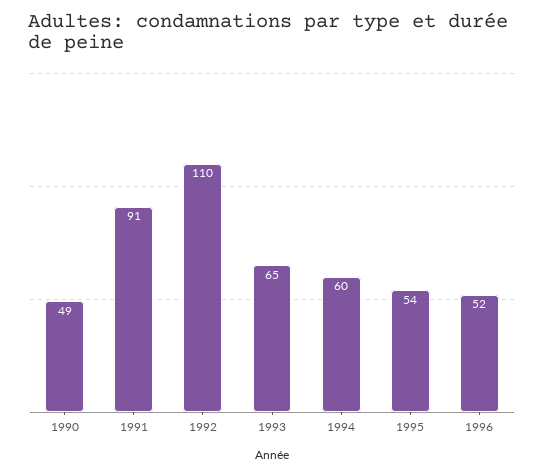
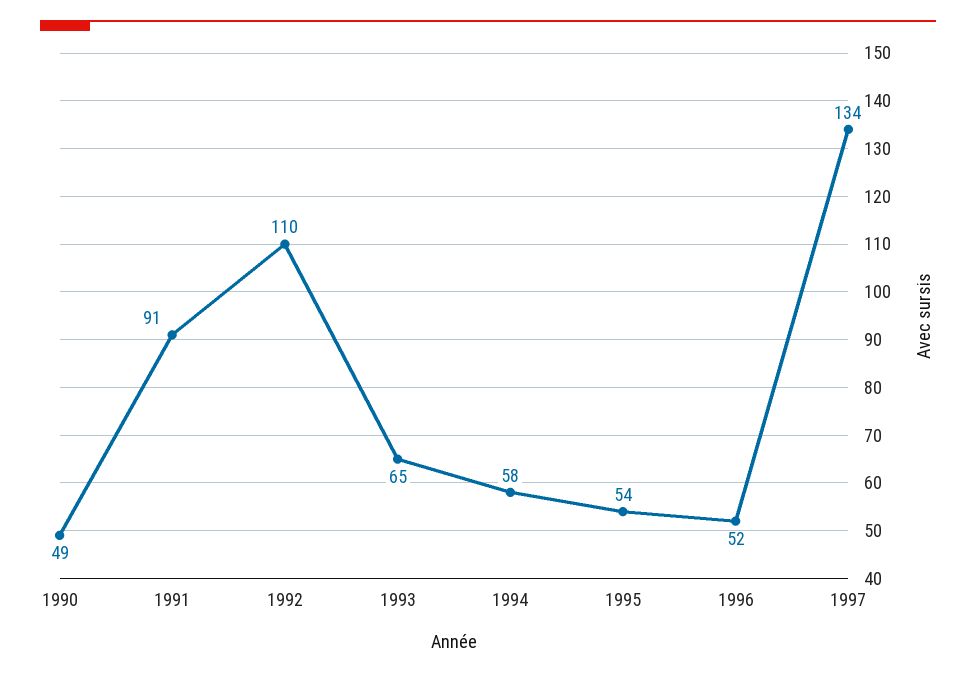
1994: 60 -> 58
1997: none -> 134

